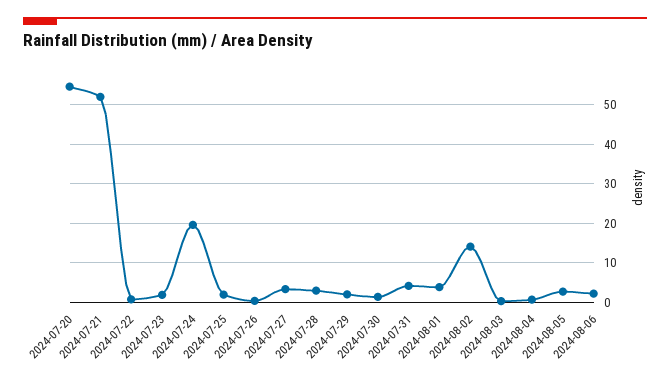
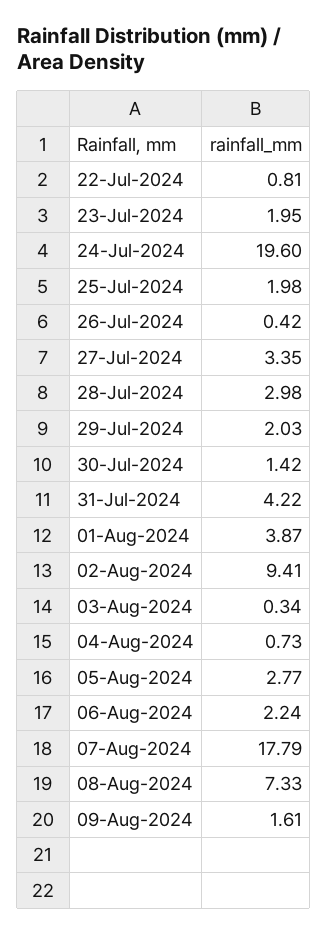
2024-07-20: 54 -> none
2024-07-21: 52 -> none
2024-08-02: 14 -> 9.41
07-Aug-2024: none -> 17.79
08-Aug-2024: none -> 7.33
09-Aug-2024: none -> 1.61

